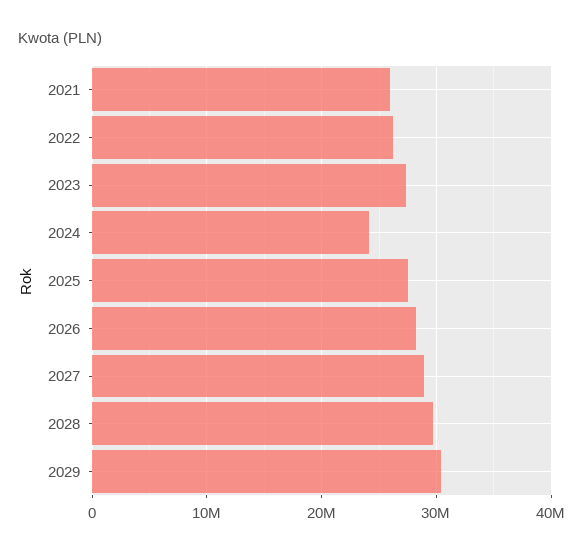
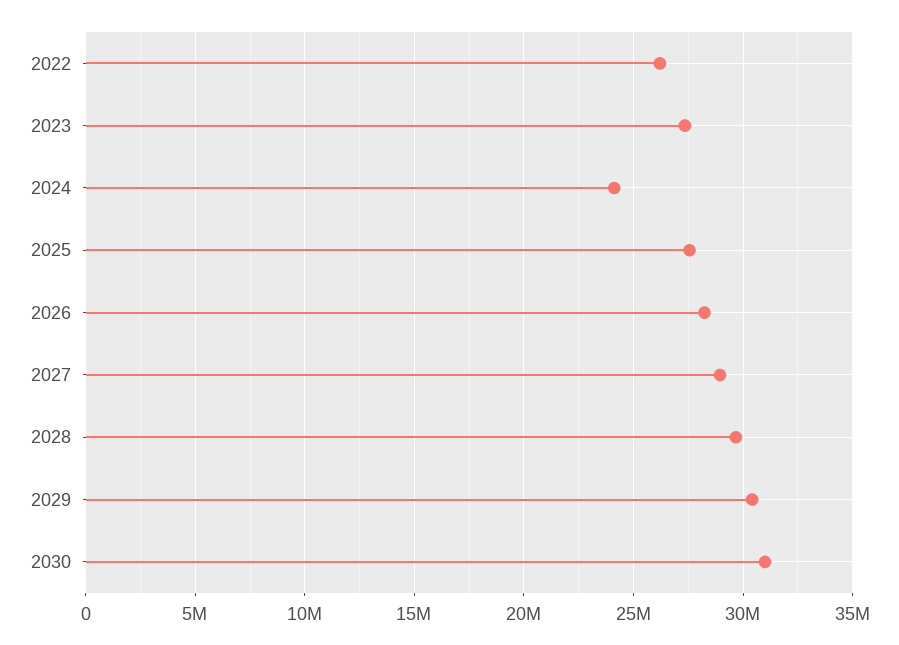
2021: 26000000 -> none
2030: none -> 31000000

